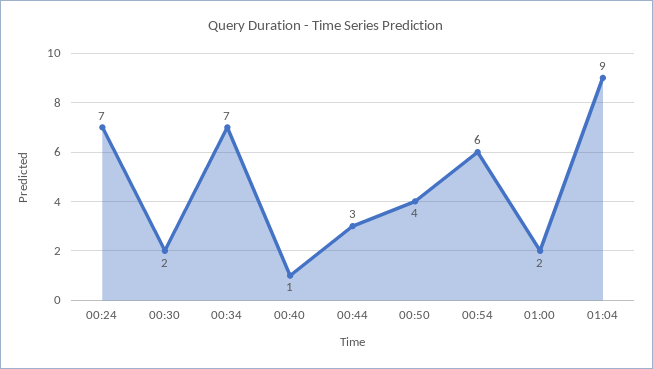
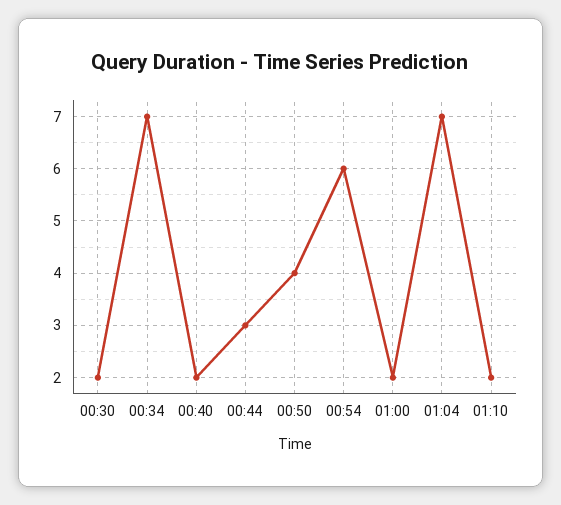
00:24: 7 -> none
00:40: 1 -> 2
01:04: 9 -> 7
01:10: none -> 2

